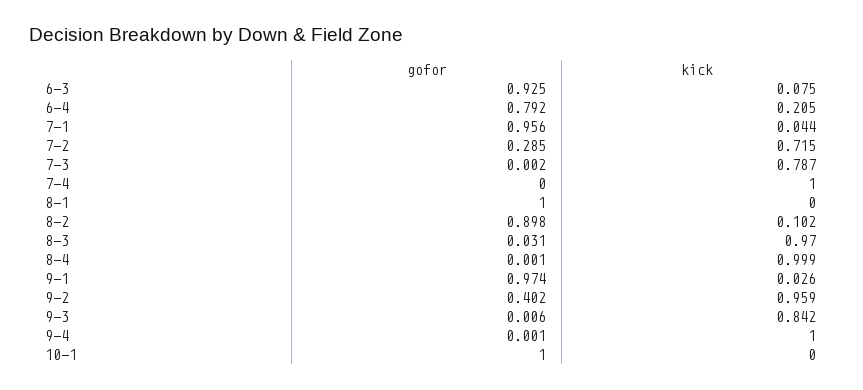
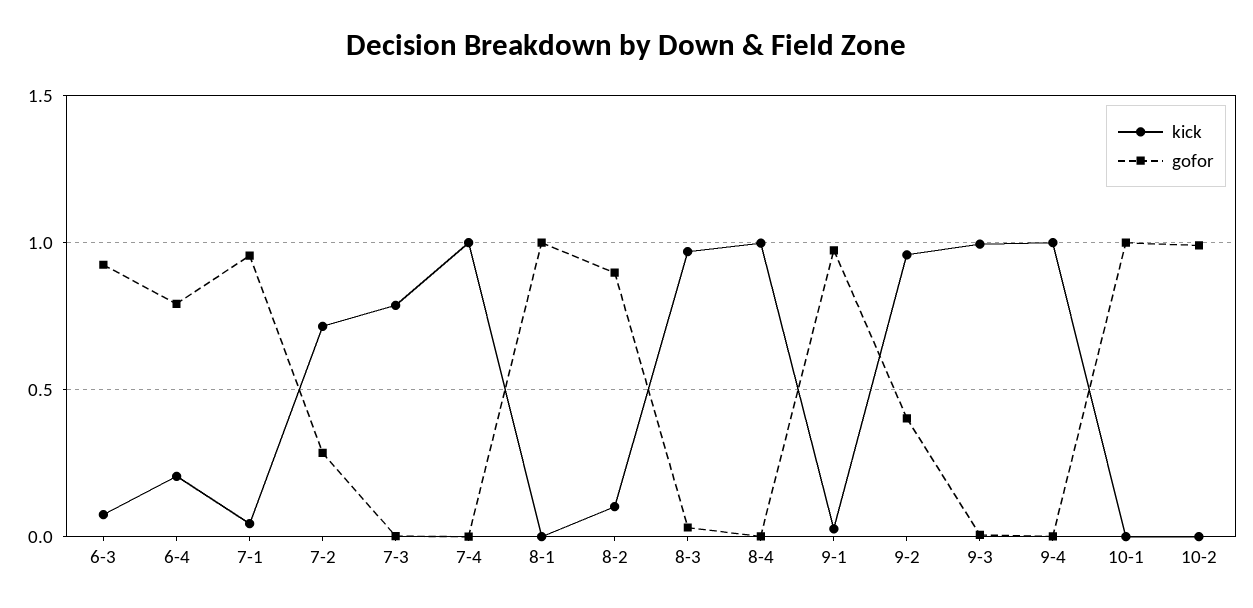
kick, 9-3: 0.842 -> 1
kick, 10-2: none -> 0
gofor, 10-2: none -> 1

